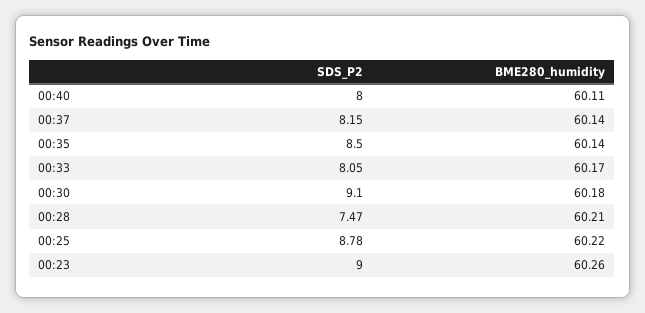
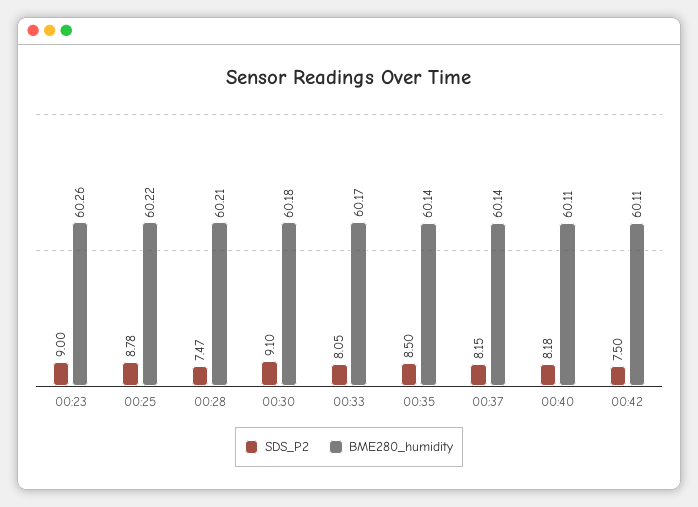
SDS_P2, 00:40: 8 -> 8.18
SDS_P2, 00:42: none -> 7.5
BME280_humidity, 00:42: none -> 60.11

